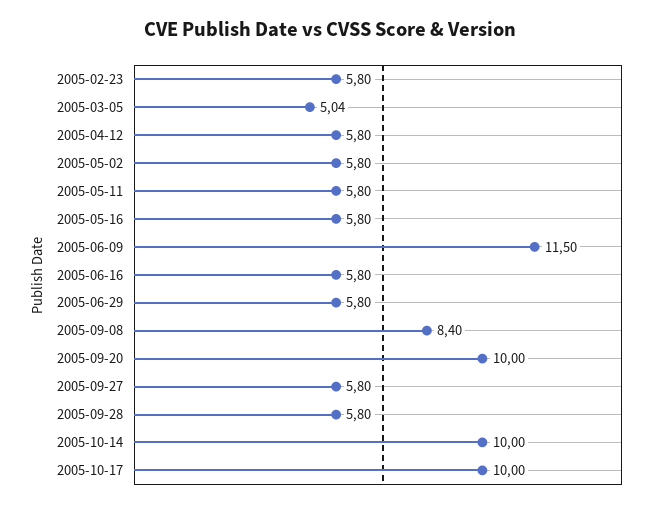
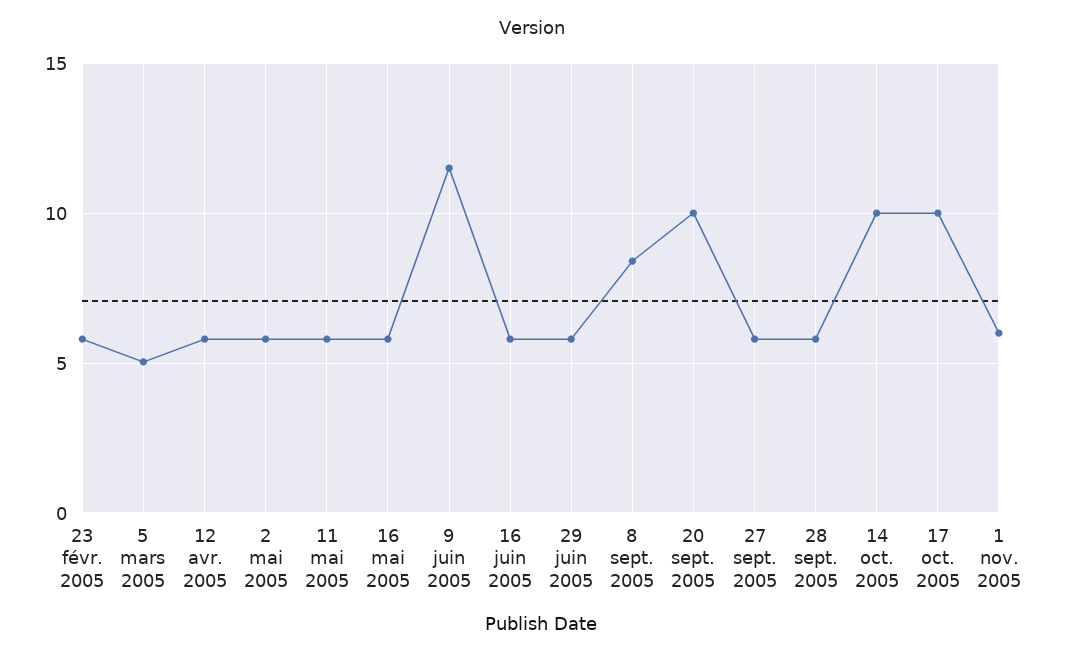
1 nov. 2005: none -> 6

